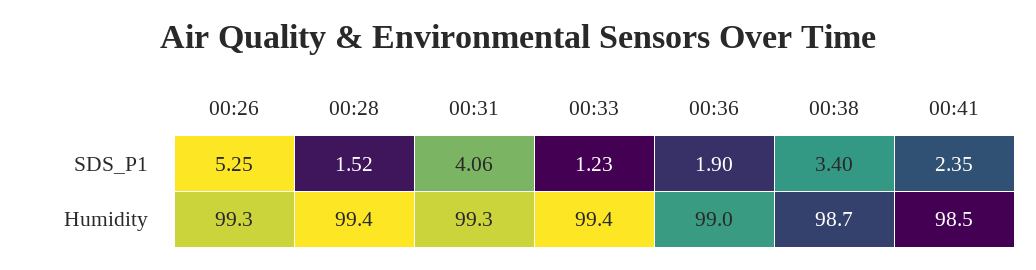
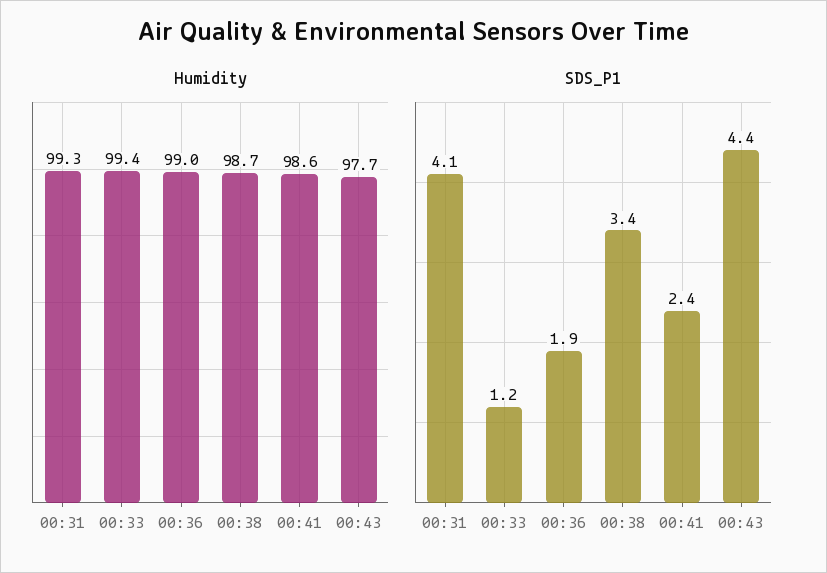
SDS_P1, 00:26: 5.25 -> none
SDS_P1, 00:28: 1.52 -> none
Humidity, 00:26: 99.3 -> none
Humidity, 00:28: 99.4 -> none
Humidity, 00:41: 98.5 -> 98.6
Humidity, 00:43: none -> 97.7
SDS_P1, 00:43: none -> 4.4

